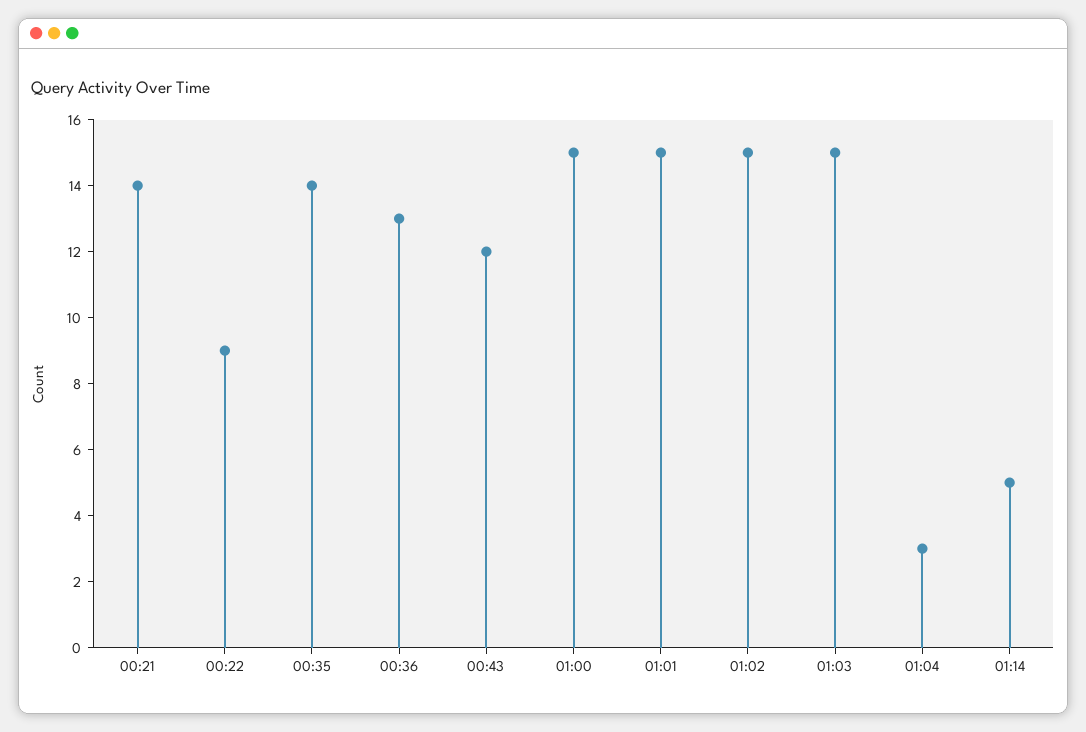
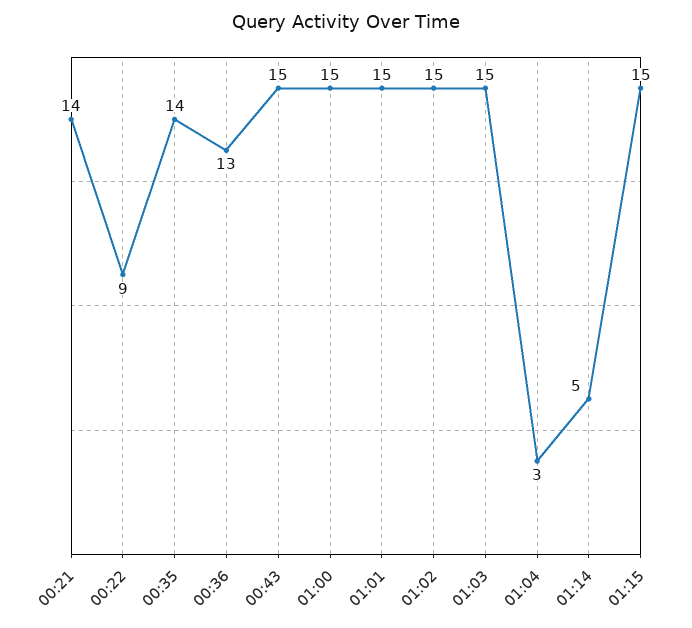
00:43: 12 -> 15
01:15: none -> 15

